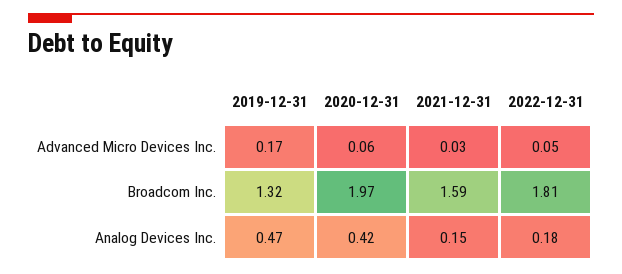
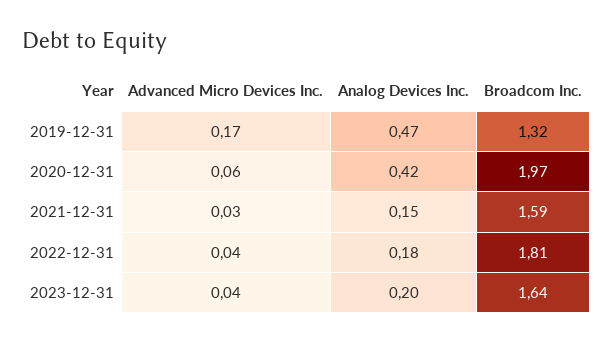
2022-12-31, Advanced Micro Devices Inc.: 0.05 -> 0.04
2023-12-31, Advanced Micro Devices Inc.: none -> 0.04
2023-12-31, Analog Devices Inc.: none -> 0.2
2023-12-31, Broadcom Inc.: none -> 1.64

